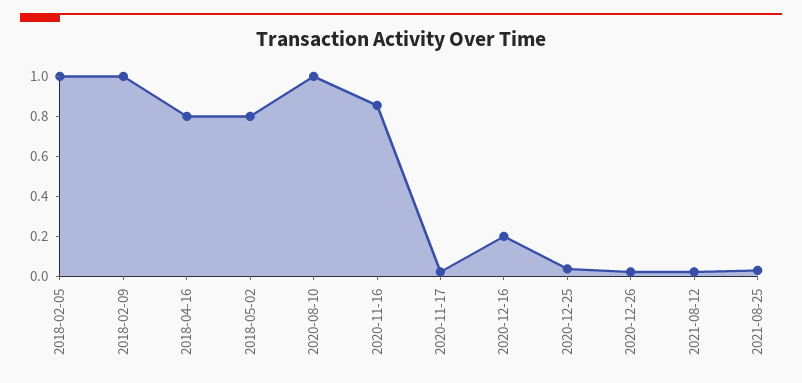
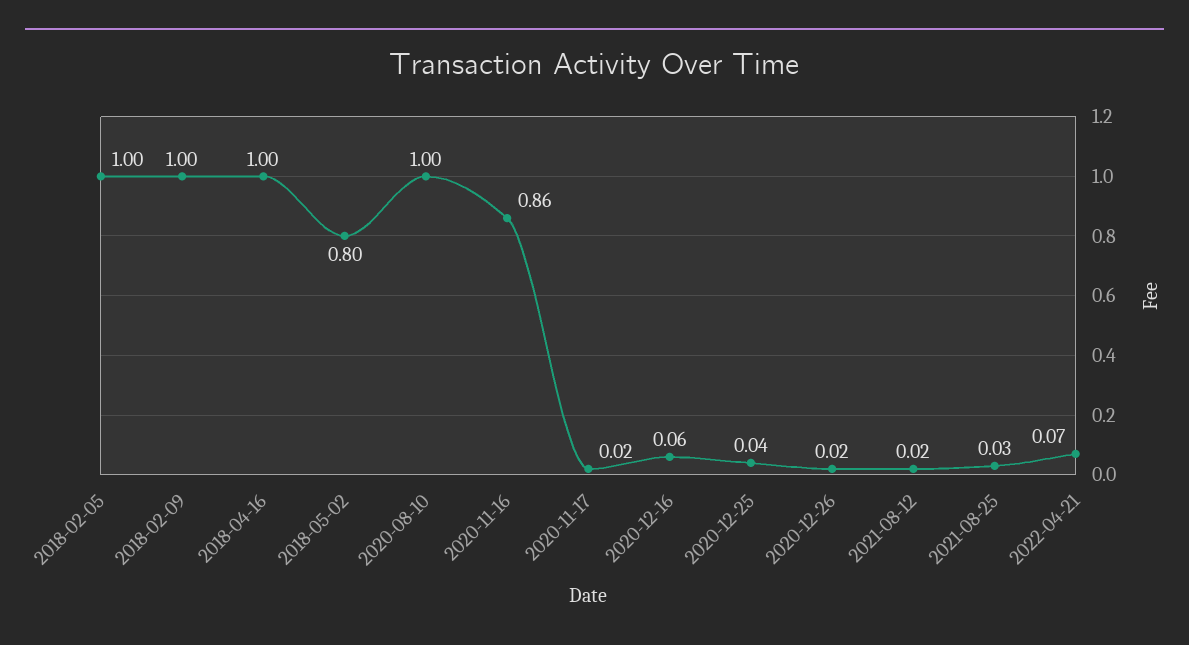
2018-04-16: 0.8 -> 1
2020-12-16: 0.2 -> 0.06
2022-04-21: none -> 0.07

